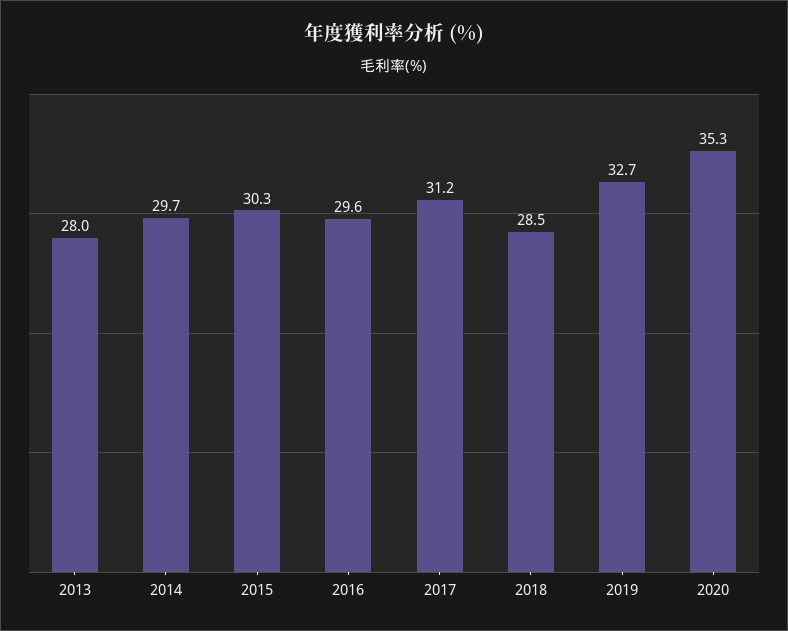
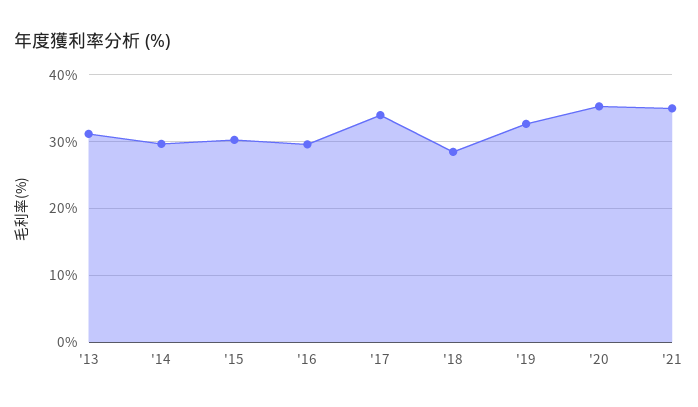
2013: 28 -> 31
2017: 31.2 -> 34
'21: none -> 35

